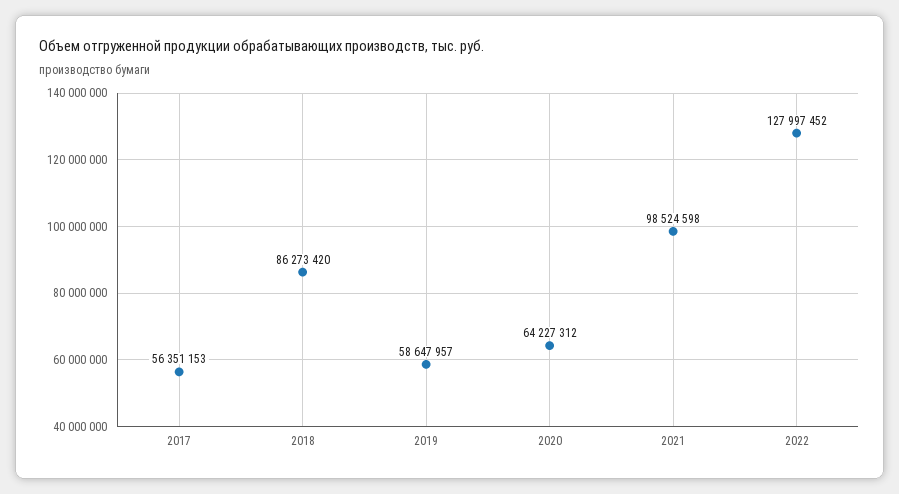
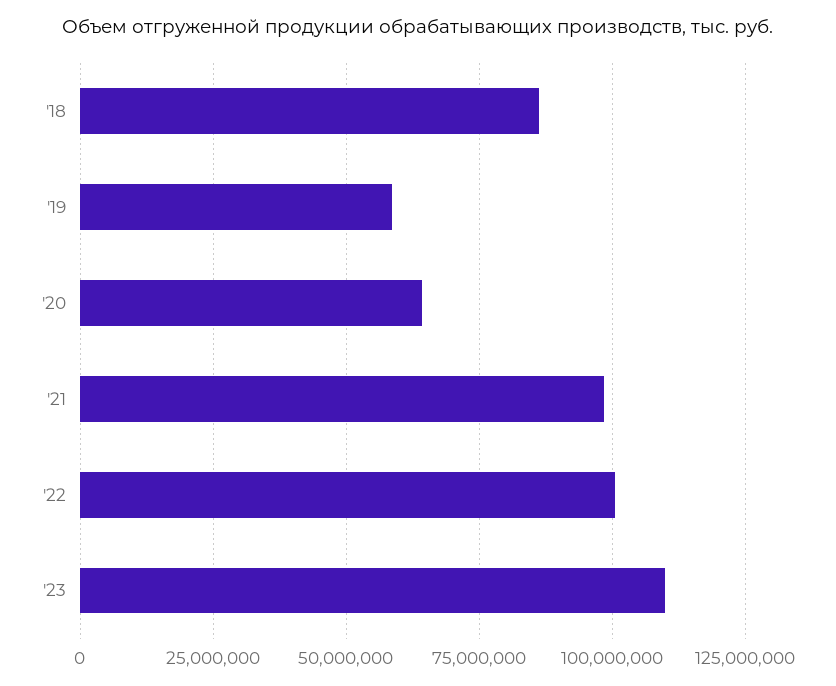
2017: 56351153 -> none
2022: 127997452 -> 100000000
'23: none -> 110000000

